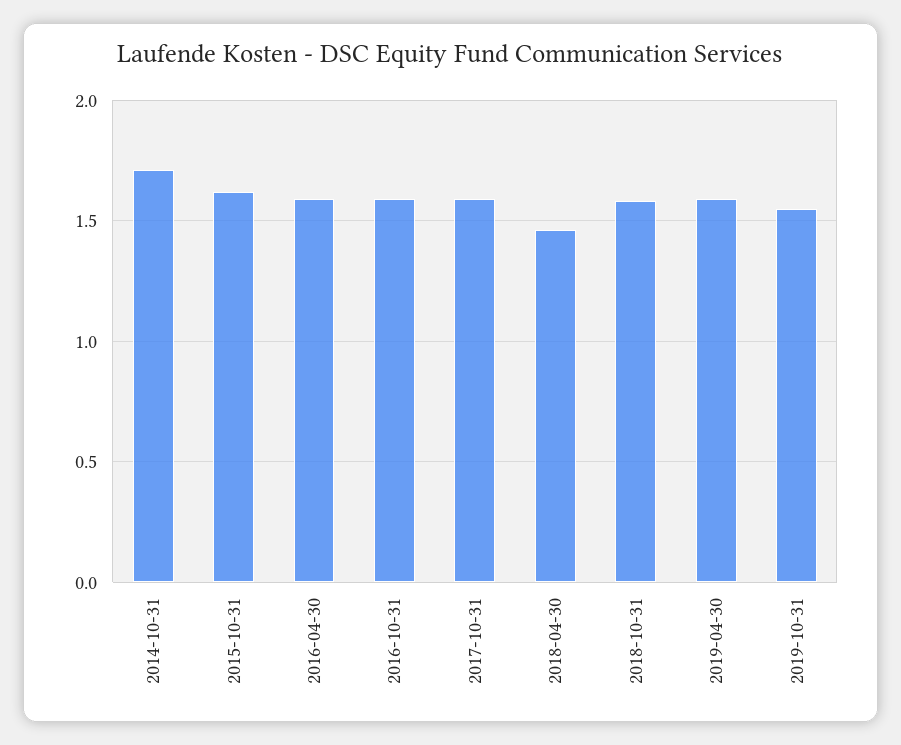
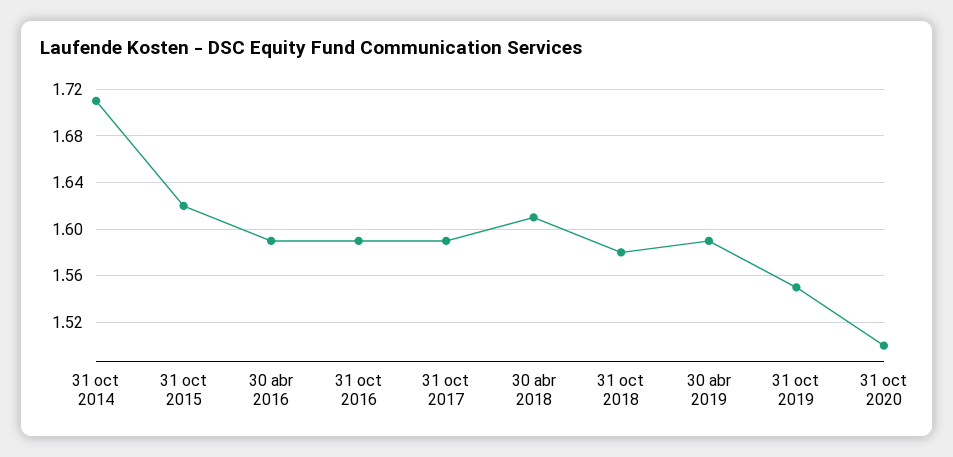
2018-04-30: 1.45 -> 1.61
31 oct 2020: none -> 1.5

